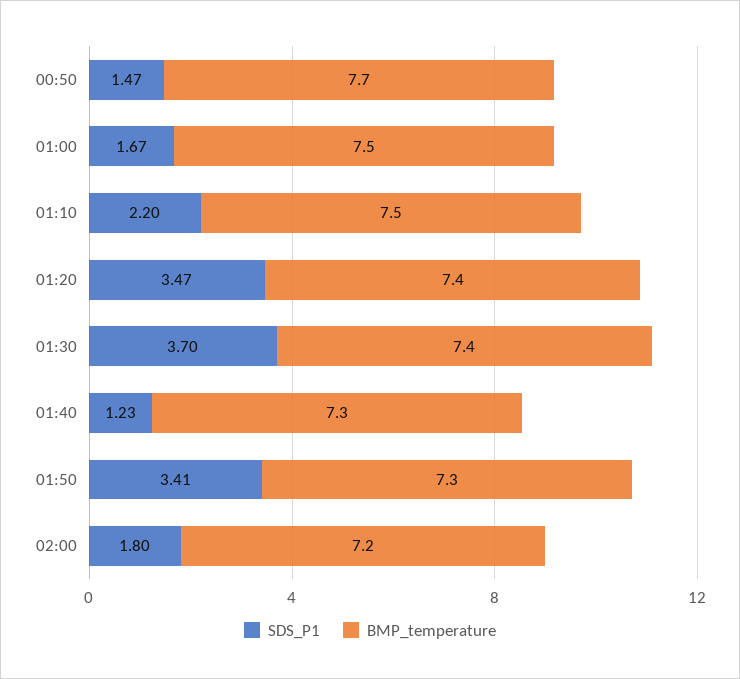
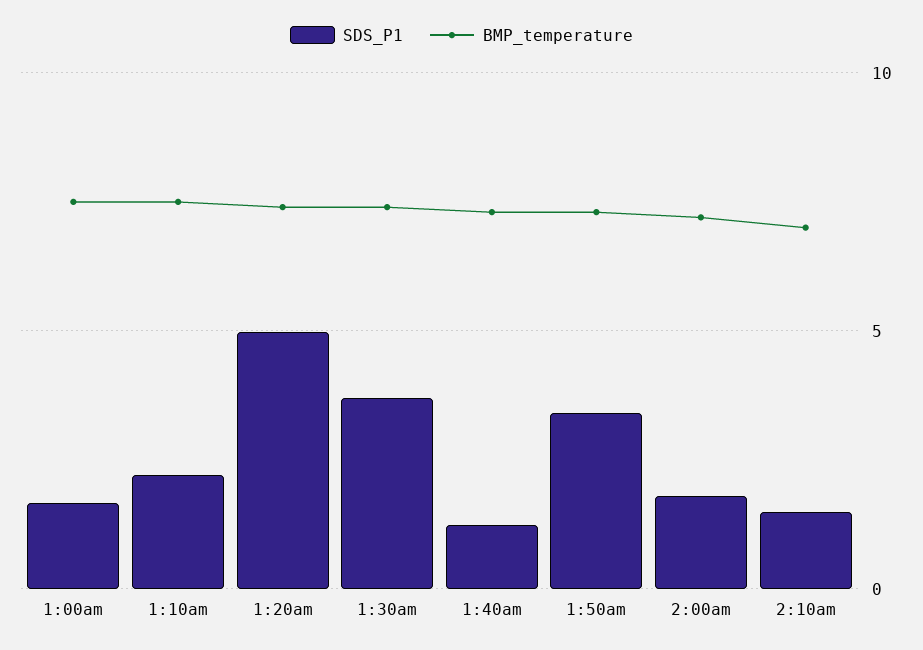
SDS_P1, 00:50: 1.47 -> none
BMP_temperature, 00:50: 7.7 -> none
SDS_P1, 01:20: 3.47 -> 5
SDS_P1, 2:10am: none -> 1.5
BMP_temperature, 2:10am: none -> 7

